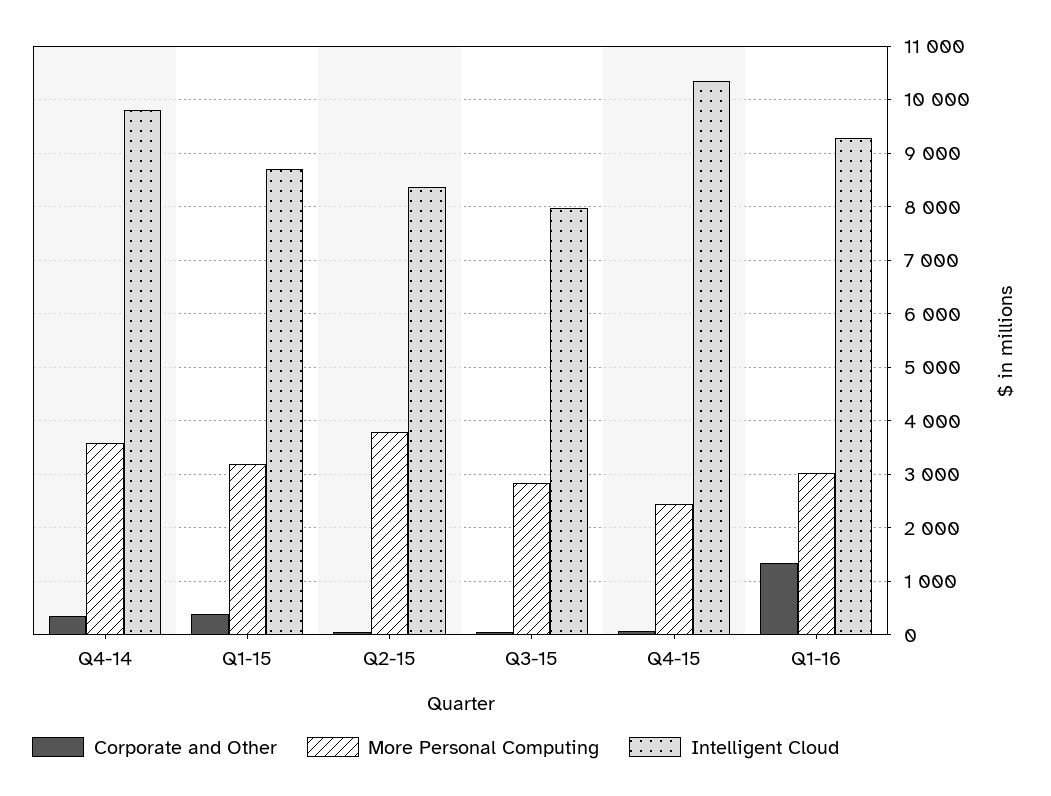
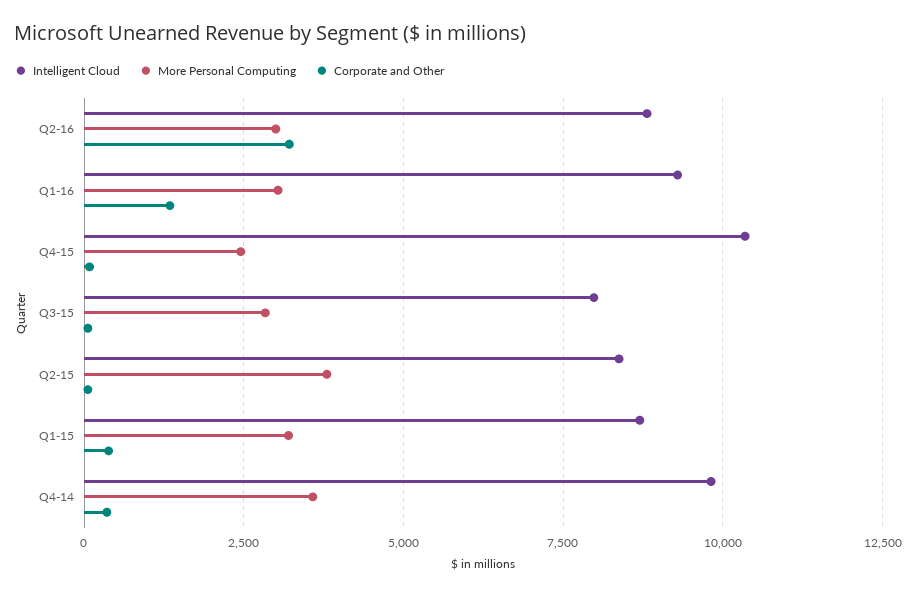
Intelligent Cloud, Q2-16: none -> 8750
More Personal Computing, Q2-16: none -> 3000
Corporate and Other, Q2-16: none -> 3250

